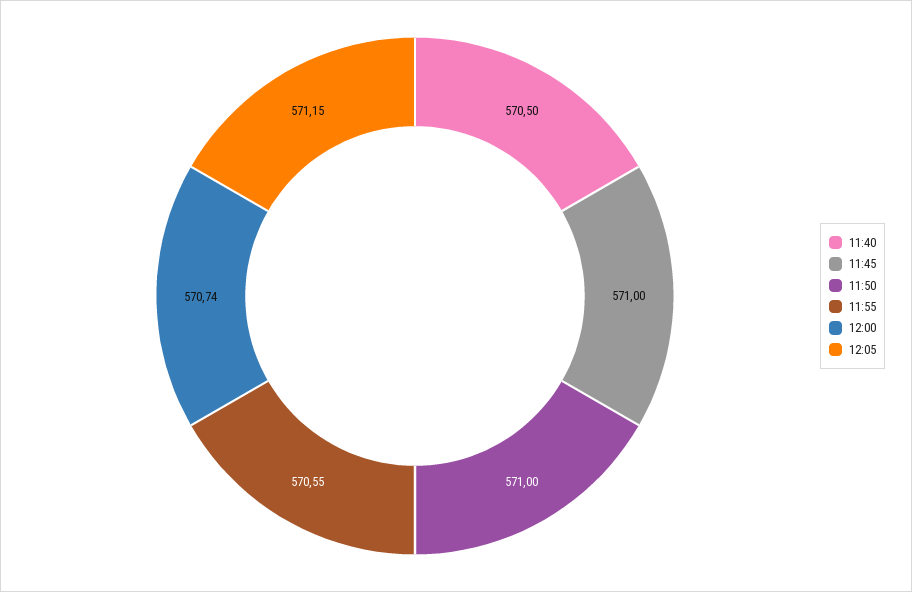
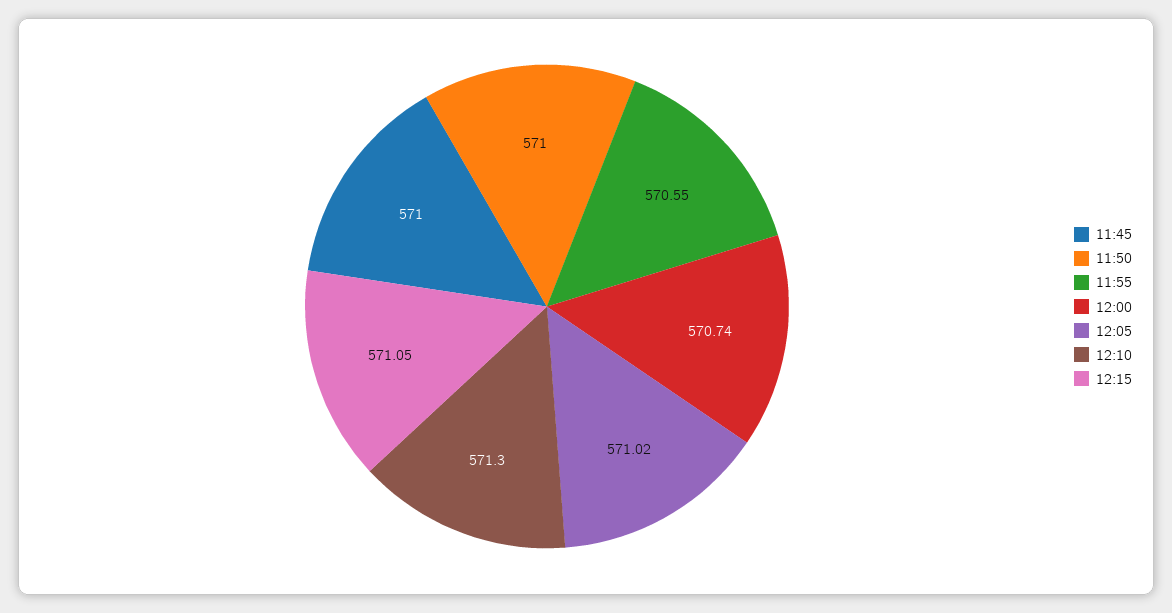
11:40: 570.5 -> none
12:05: 571.15 -> 571.02
12:10: none -> 571.3
12:15: none -> 571.05

